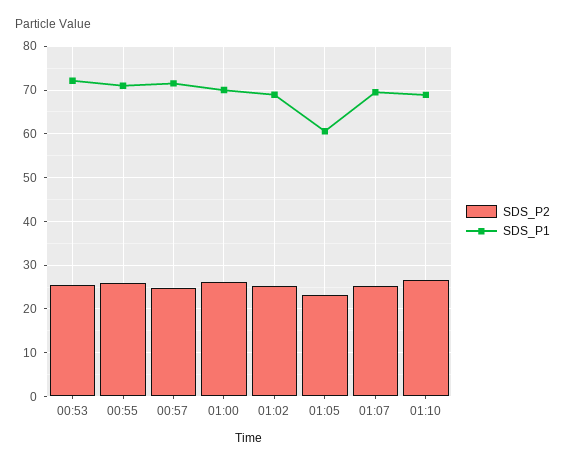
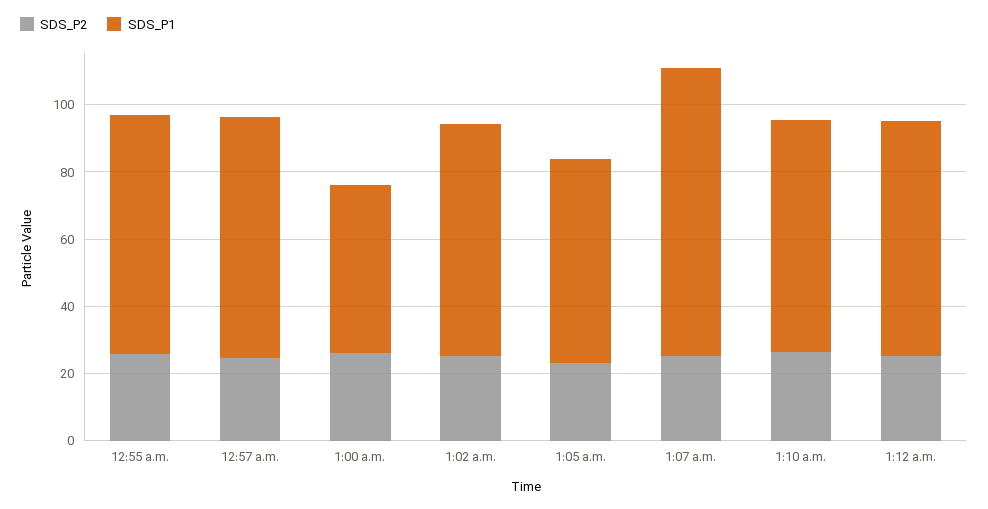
SDS_P2, 00:53: 26 -> none
SDS_P1, 00:53: 72 -> none
SDS_P1, 01:00: 70 -> 50
SDS_P1, 01:07: 70 -> 85
SDS_P2, 1:12 a.m.: none -> 25
SDS_P1, 1:12 a.m.: none -> 70

